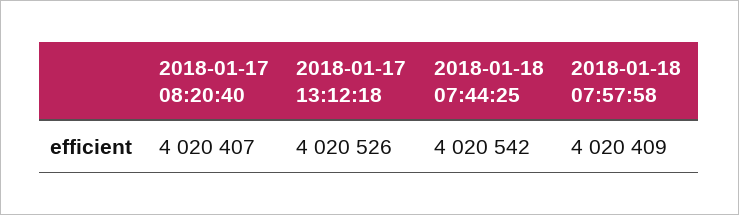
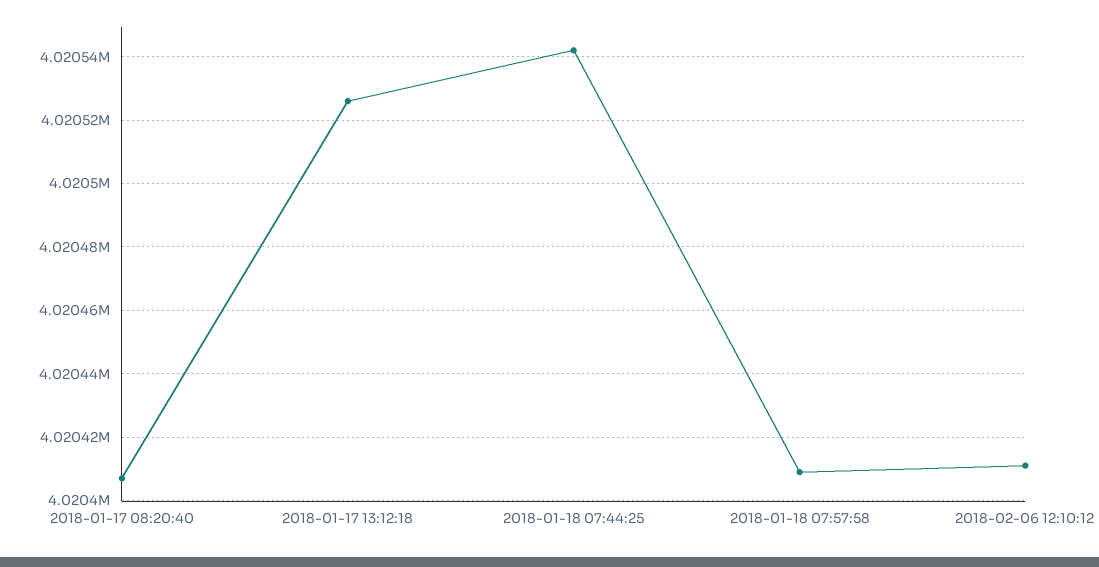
2018-02-06 12:10:12: none -> 4020410

